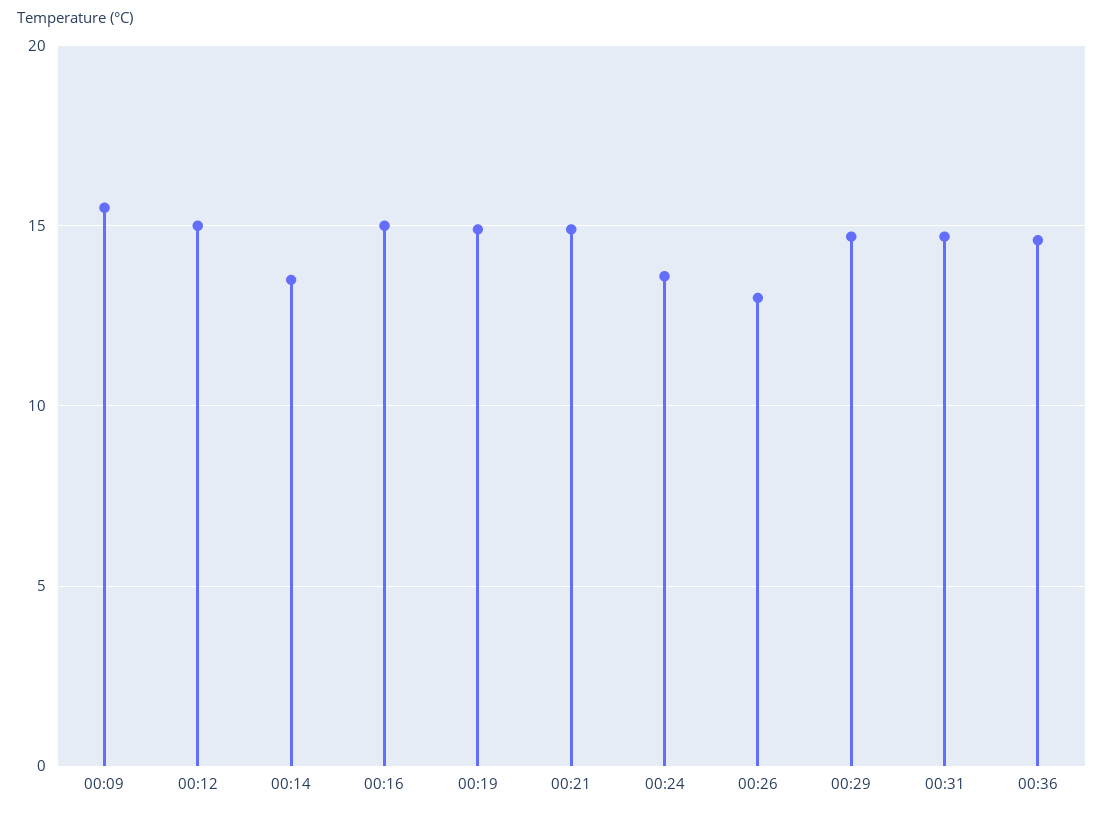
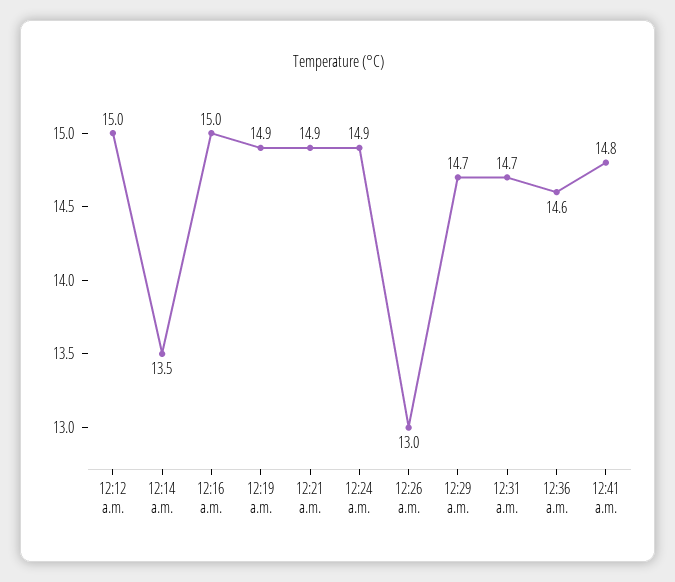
00:09: 15.5 -> none
00:24: 13.5 -> 14.9
12:41 a.m.: none -> 14.8

